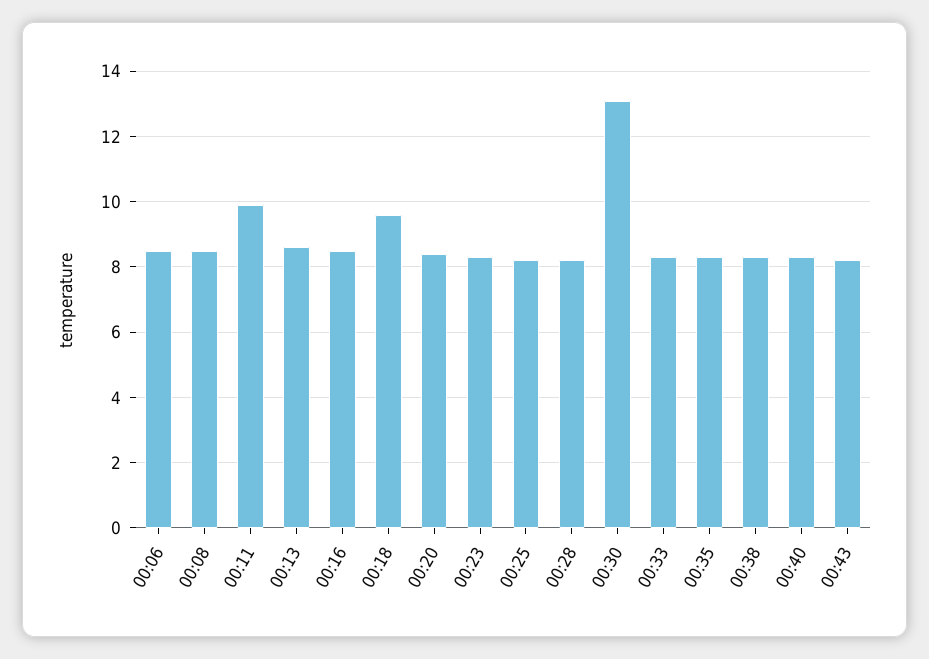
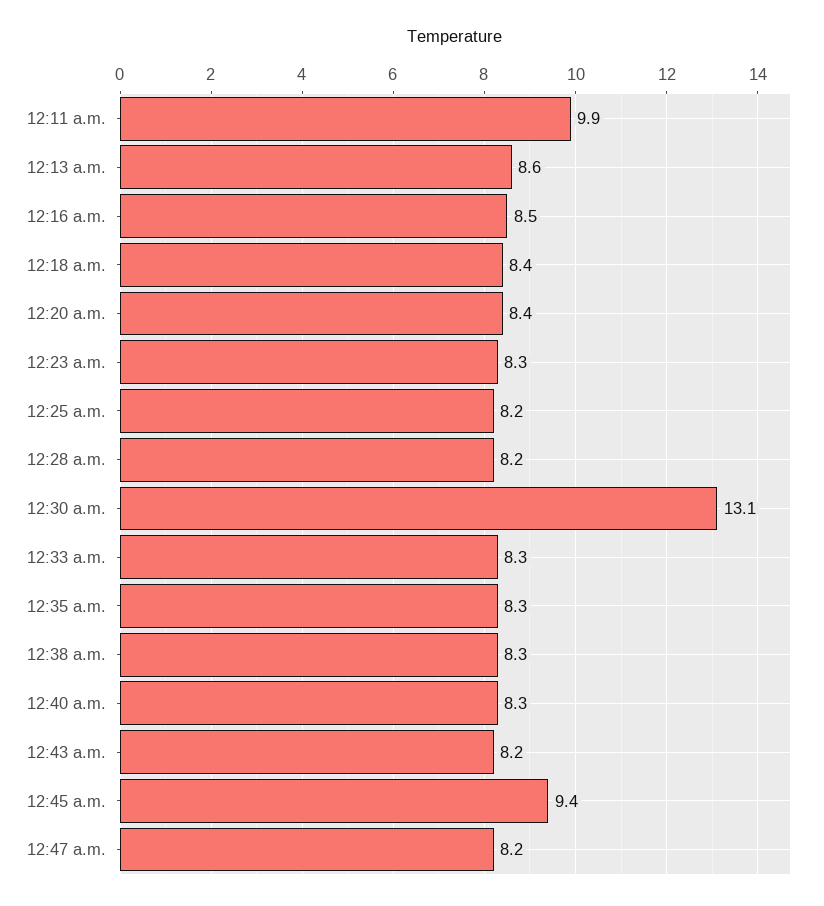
00:06: 8.5 -> none
00:08: 8.5 -> none
00:18: 9.5 -> 8.4
12:45 a.m.: none -> 9.4
12:47 a.m.: none -> 8.2

